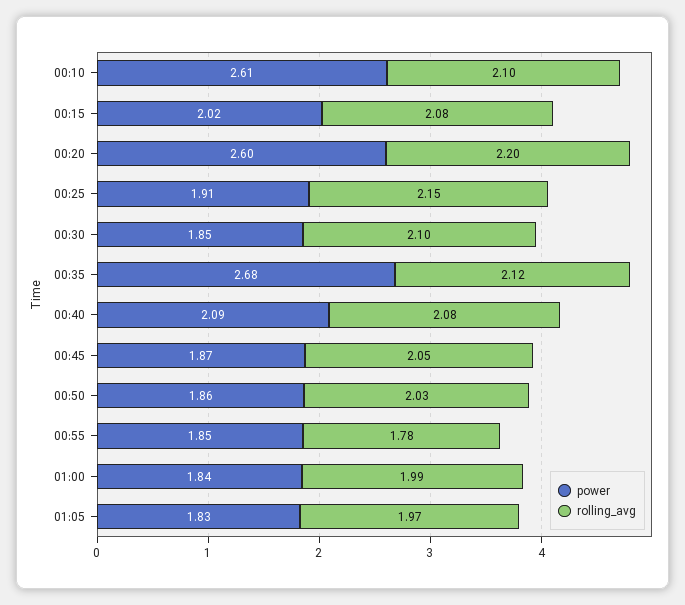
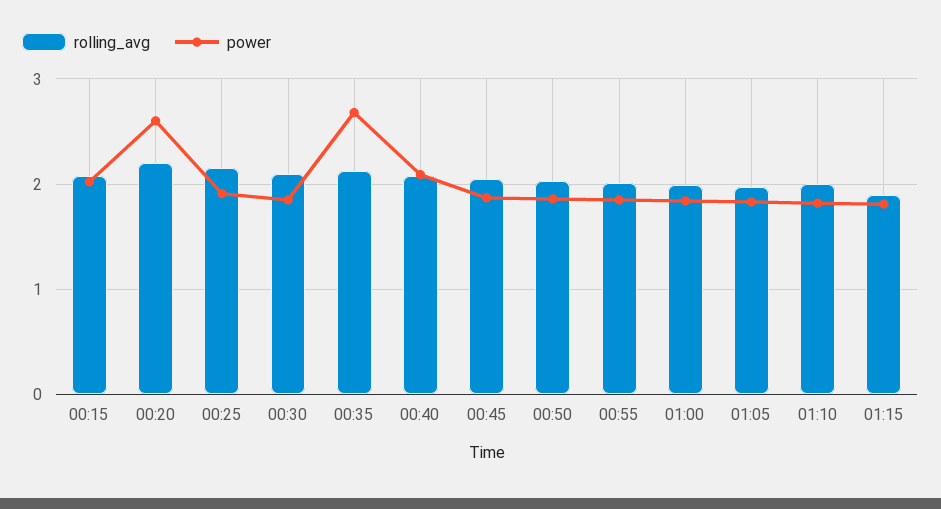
power, 00:10: 2.61 -> none
rolling_avg, 00:10: 2.1 -> none
rolling_avg, 00:55: 1.78 -> 2
rolling_avg, 01:10: none -> 2
power, 01:10: none -> 1.8
rolling_avg, 01:15: none -> 1.9
power, 01:15: none -> 1.8

